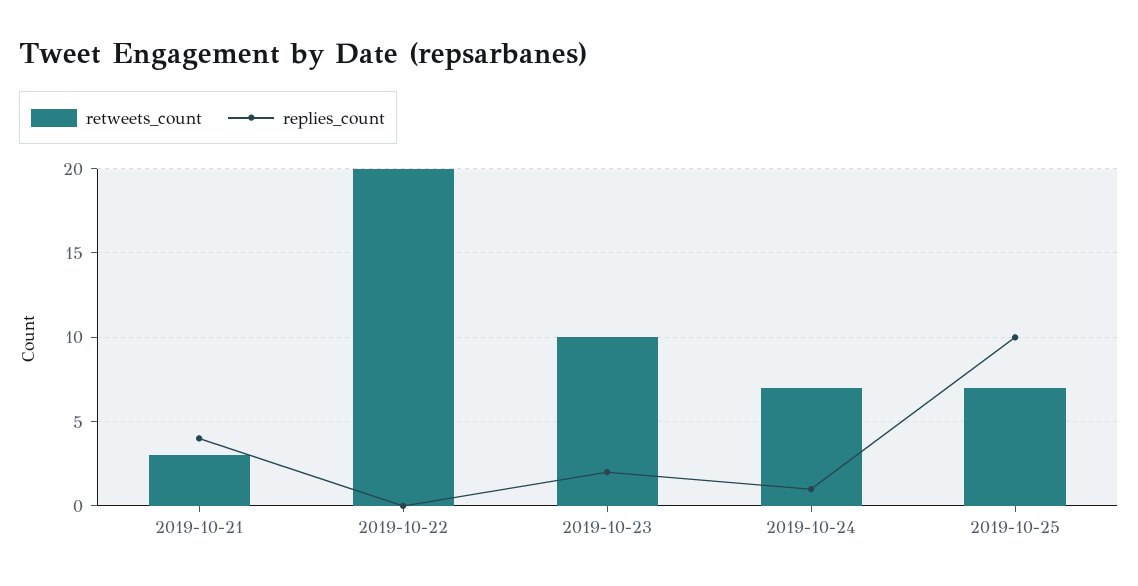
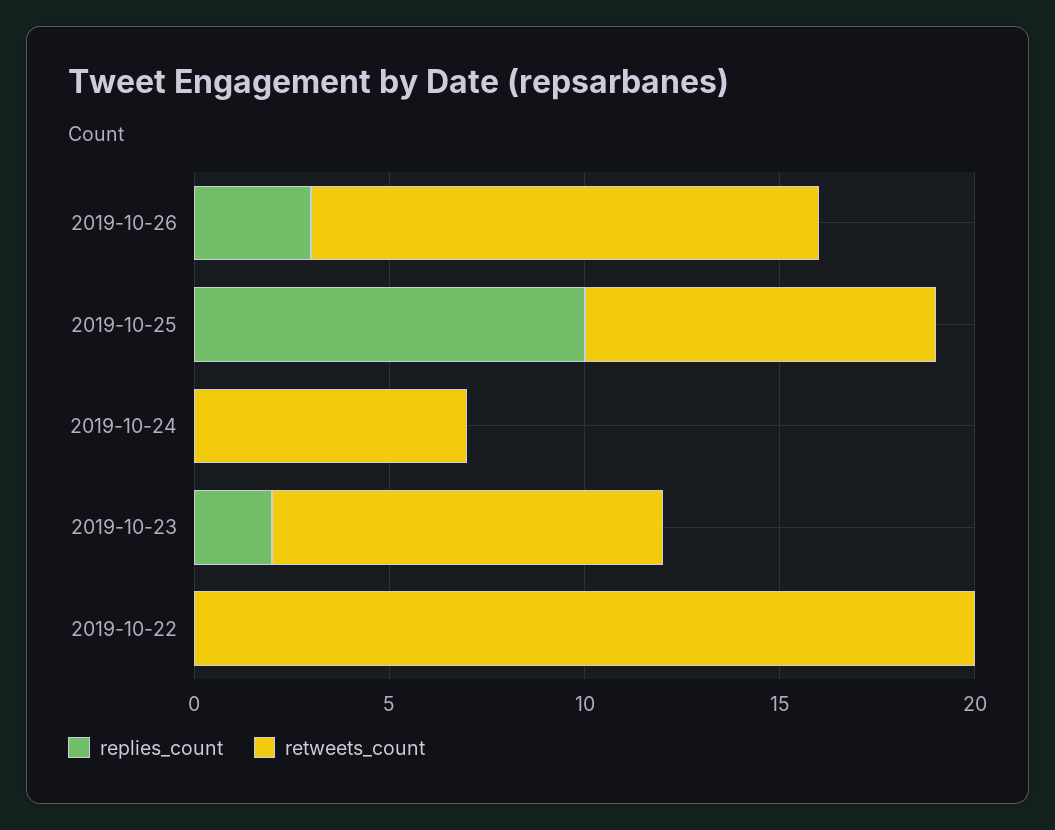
retweets_count, 2019-10-21: 3 -> none
replies_count, 2019-10-21: 4 -> none
replies_count, 2019-10-24: 1 -> 0
retweets_count, 2019-10-25: 7 -> 9
replies_count, 2019-10-26: none -> 3
retweets_count, 2019-10-26: none -> 13

